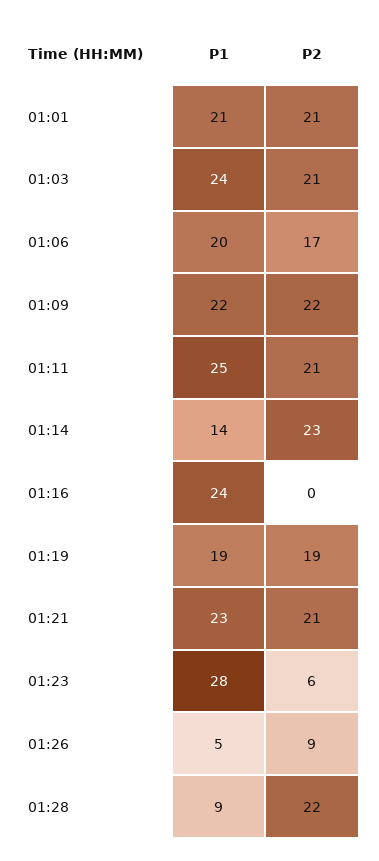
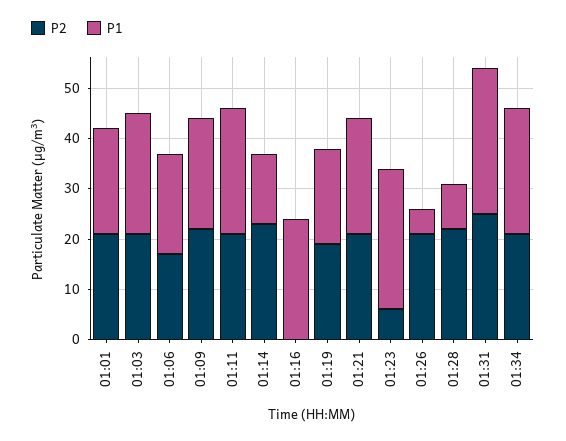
P2, 01:26: 9 -> 20
P2, 01:31: none -> 25
P1, 01:31: none -> 30
P2, 01:34: none -> 20
P1, 01:34: none -> 25

